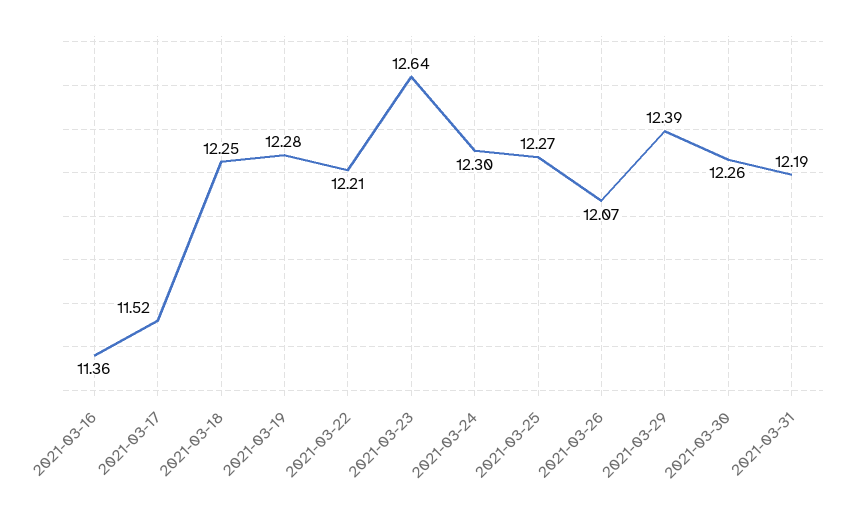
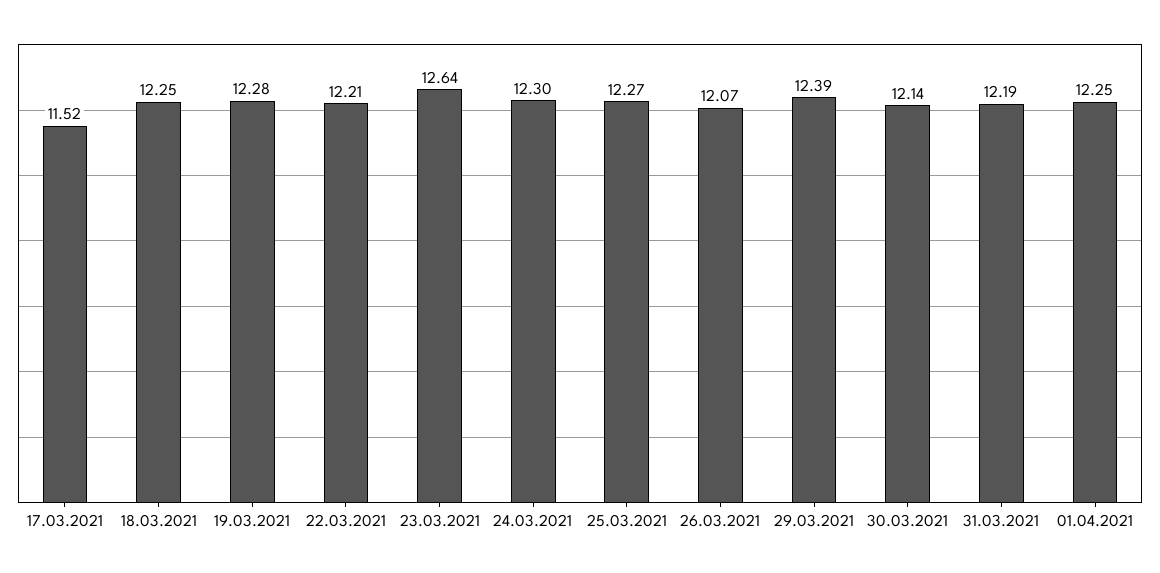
2021-03-16: 11.36 -> none
2021-03-30: 12.26 -> 12.14
01.04.2021: none -> 12.25

